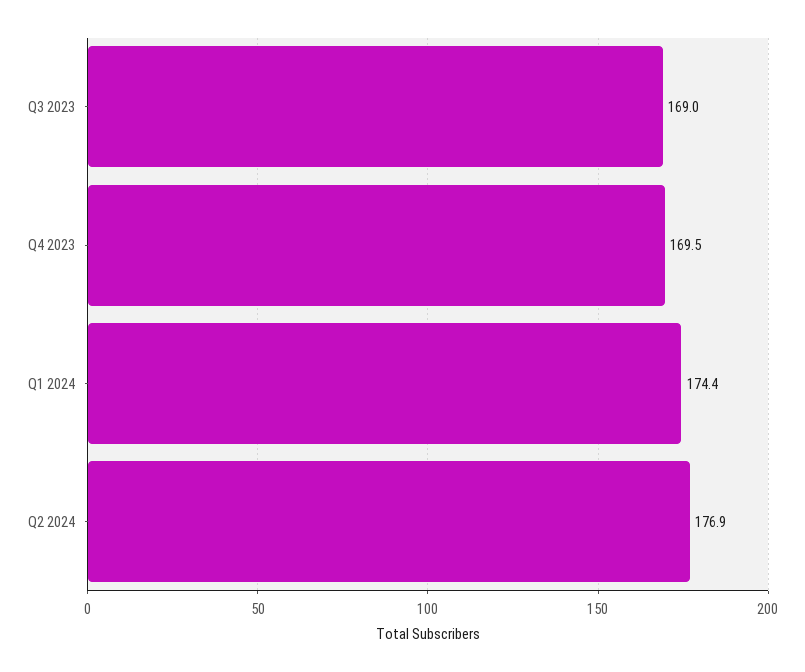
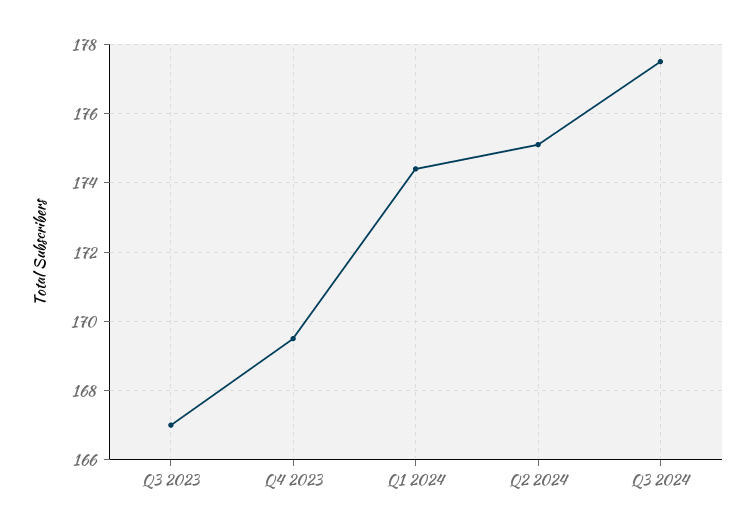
Q3 2023: 169 -> 167
Q2 2024: 176.9 -> 175
Q3 2024: none -> 177.5

